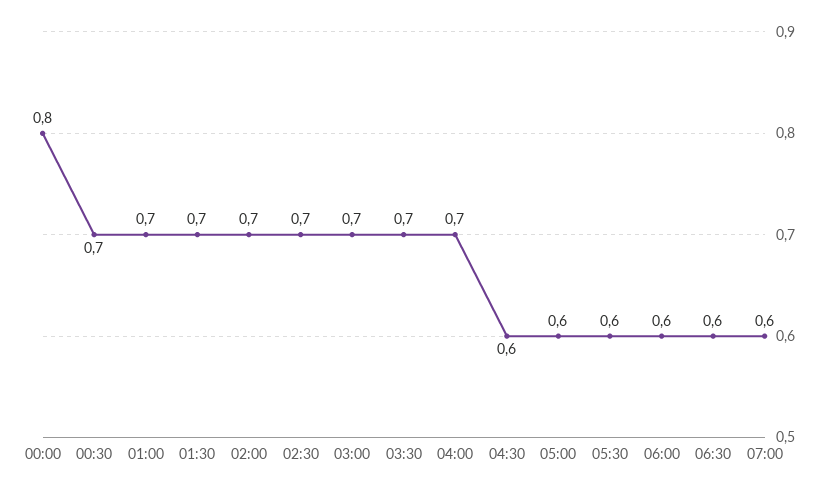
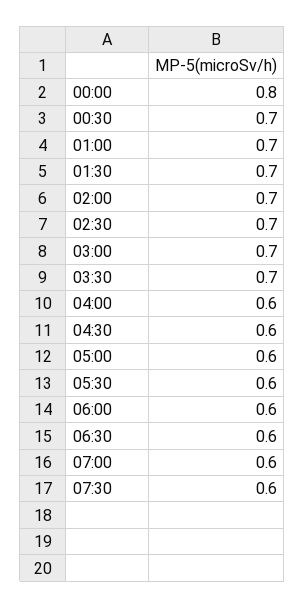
04:00: 0.7 -> 0.6
07:30: none -> 0.6

